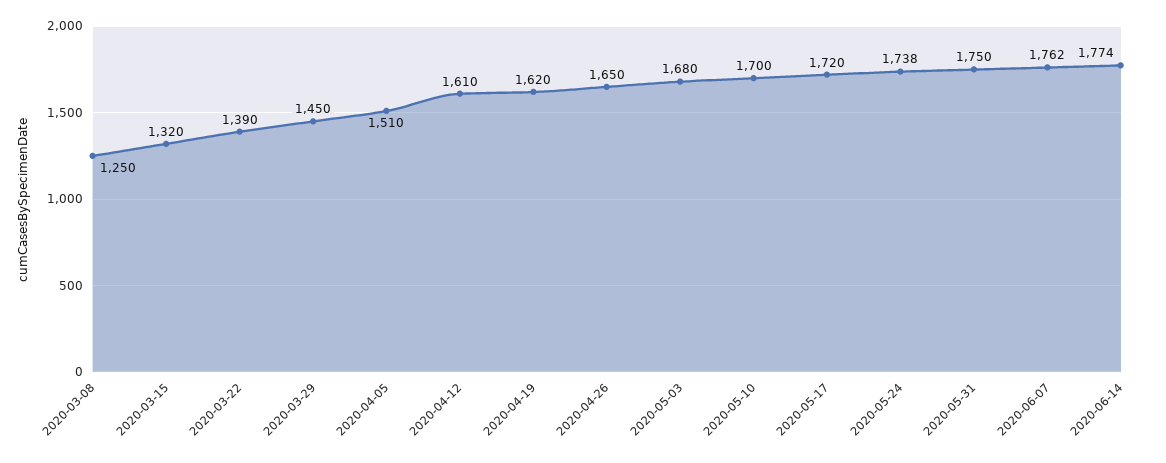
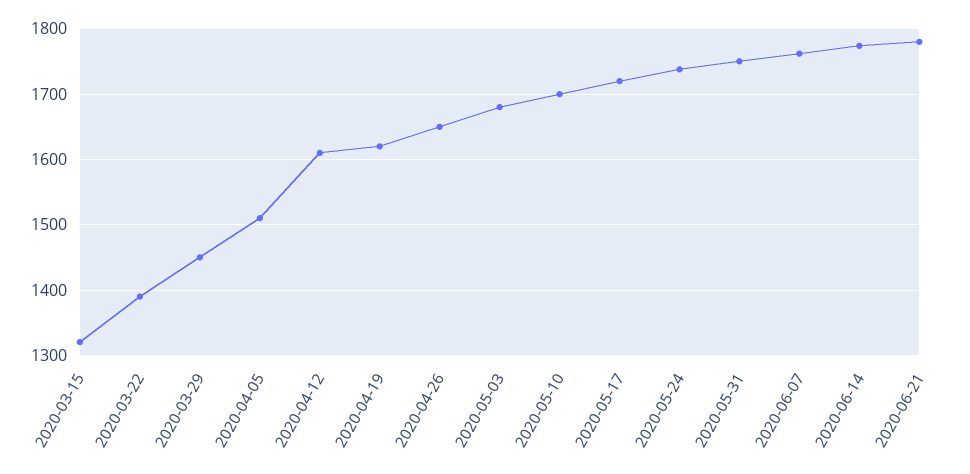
2020-03-08: 1250 -> none
2020-06-21: none -> 1780

